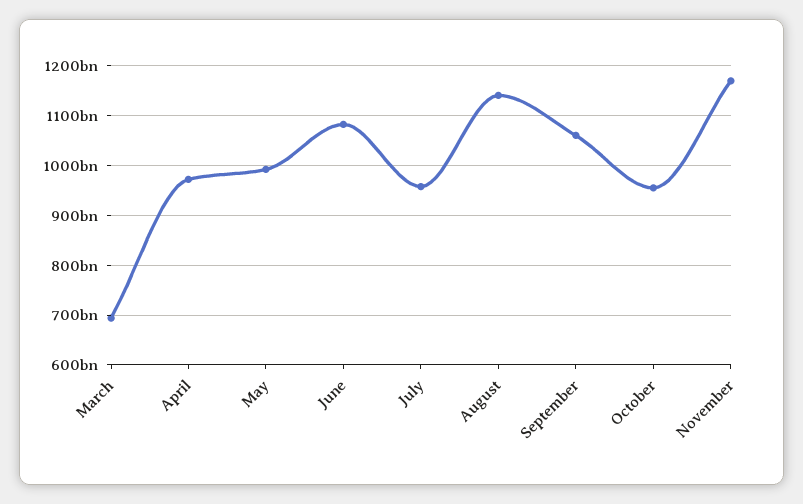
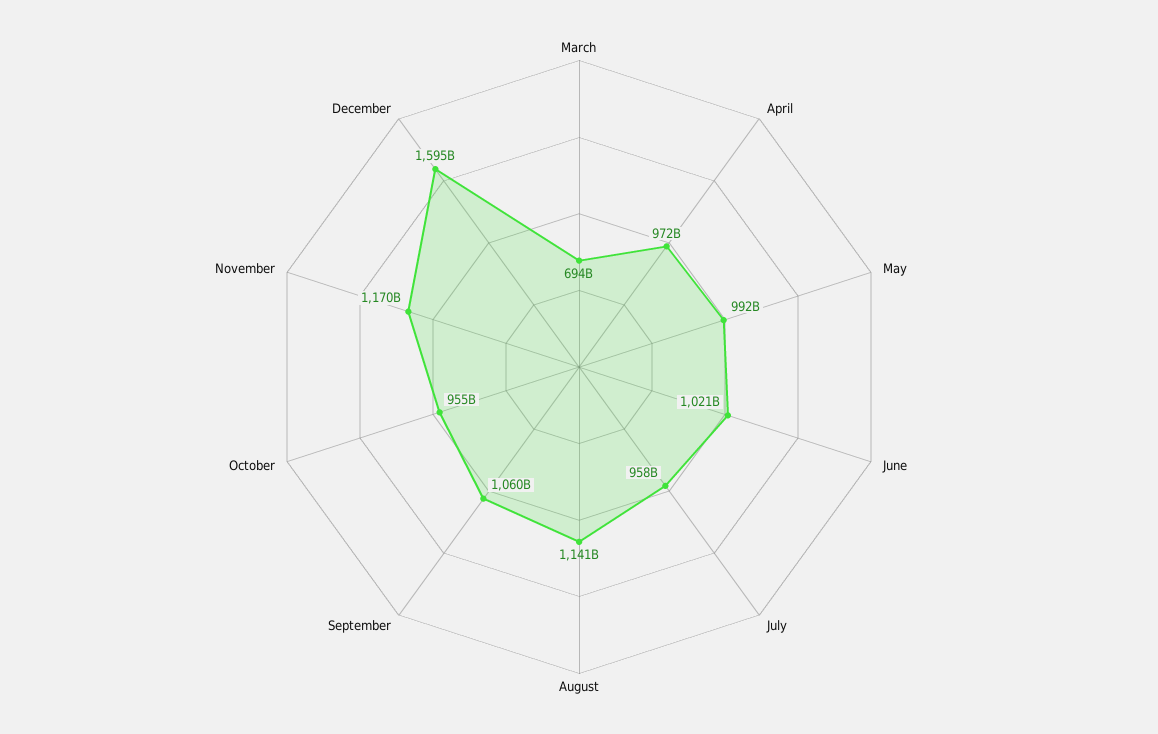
June: 1080000000000 -> 1021000000000
December: none -> 1595000000000

